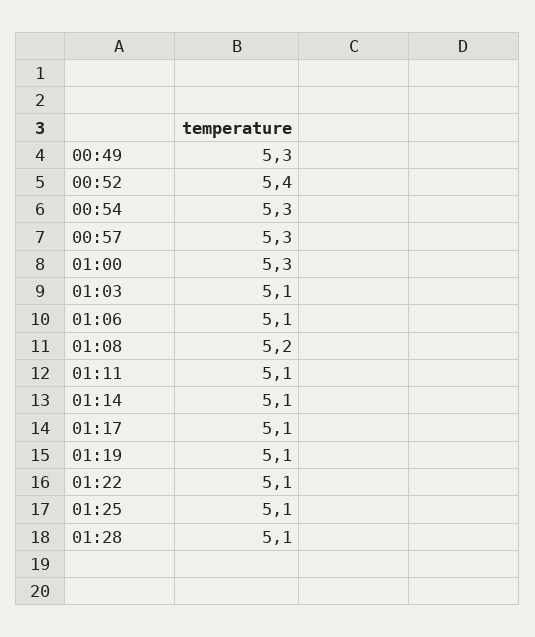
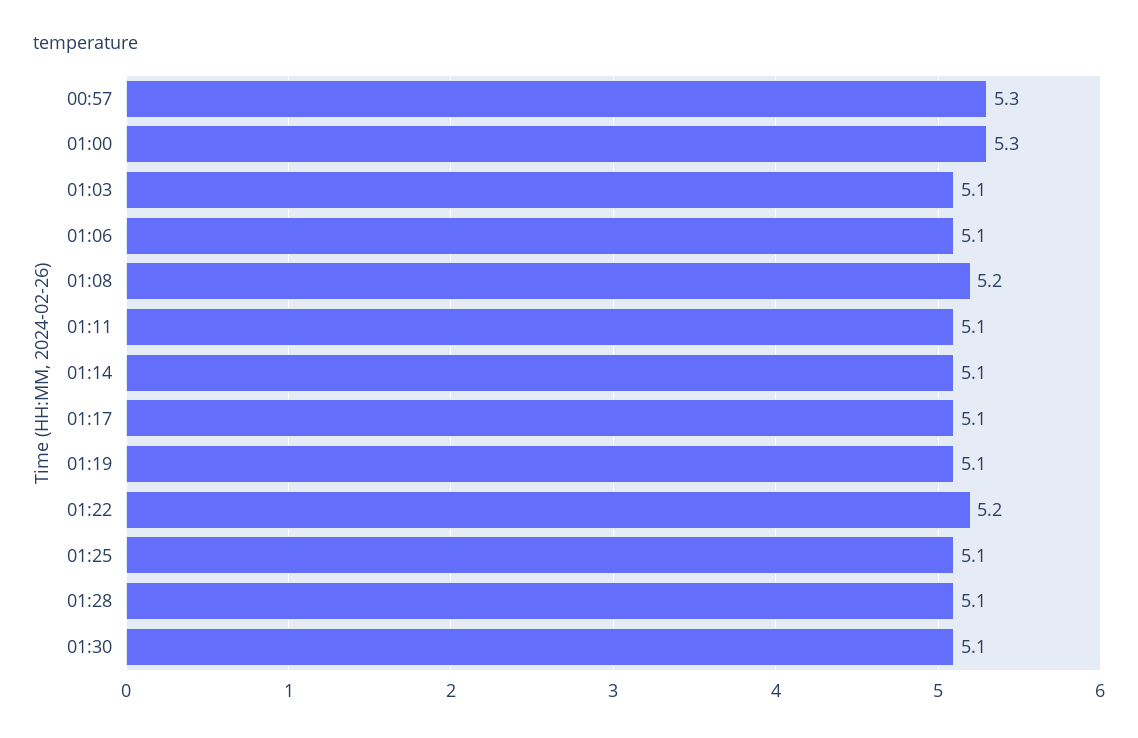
00:49: 5.3 -> none
00:52: 5.4 -> none
00:54: 5.3 -> none
01:22: 5.1 -> 5.2
01:30: none -> 5.1

